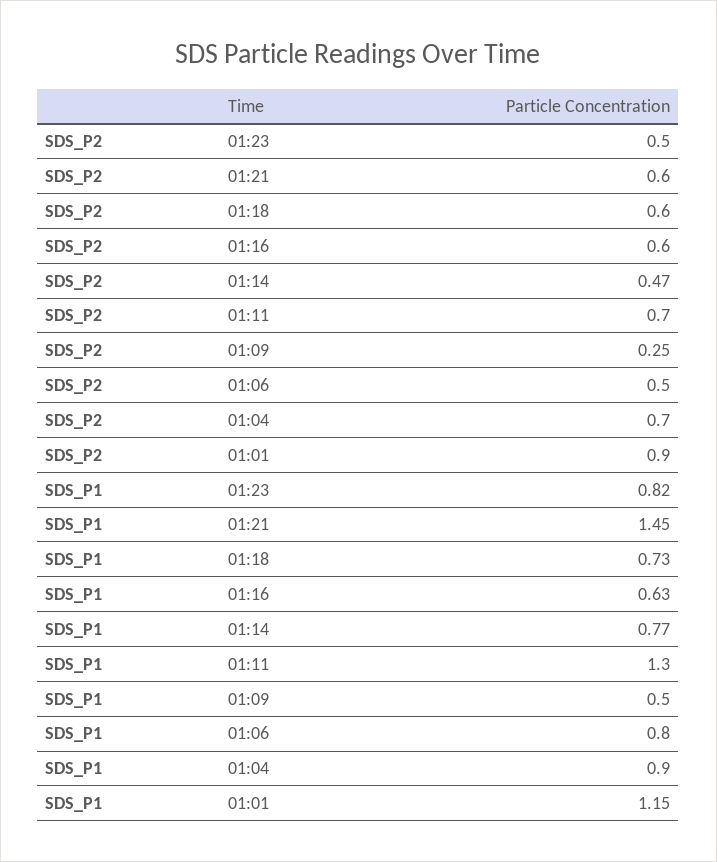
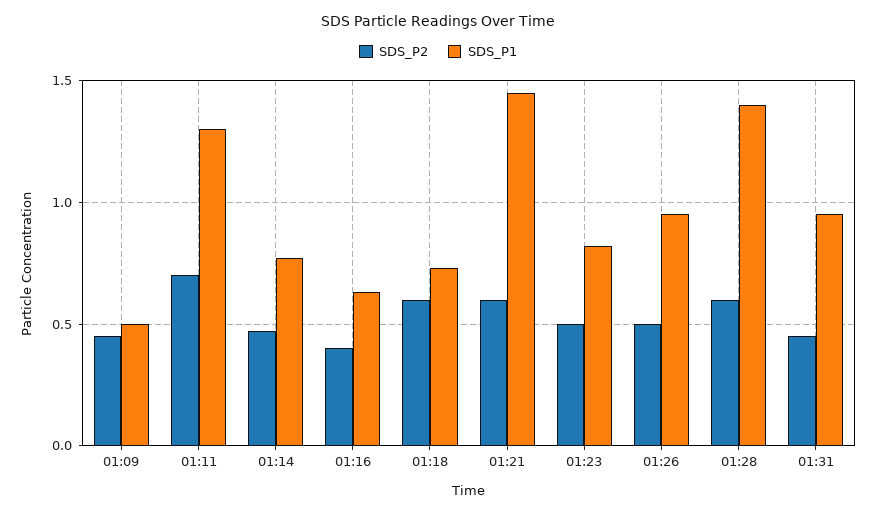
SDS_P2, 01:16: 0.6 -> 0.4
SDS_P2, 01:09: 0.25 -> 0.45
SDS_P2, 01:06: 0.5 -> none
SDS_P2, 01:04: 0.7 -> none
SDS_P2, 01:01: 0.9 -> none
SDS_P1, 01:06: 0.8 -> none
SDS_P1, 01:04: 0.9 -> none
SDS_P1, 01:01: 1.15 -> none
SDS_P2, 01:26: none -> 0.5
SDS_P1, 01:26: none -> 0.95
SDS_P2, 01:28: none -> 0.6
SDS_P1, 01:28: none -> 1.4
SDS_P2, 01:31: none -> 0.45
SDS_P1, 01:31: none -> 0.95

